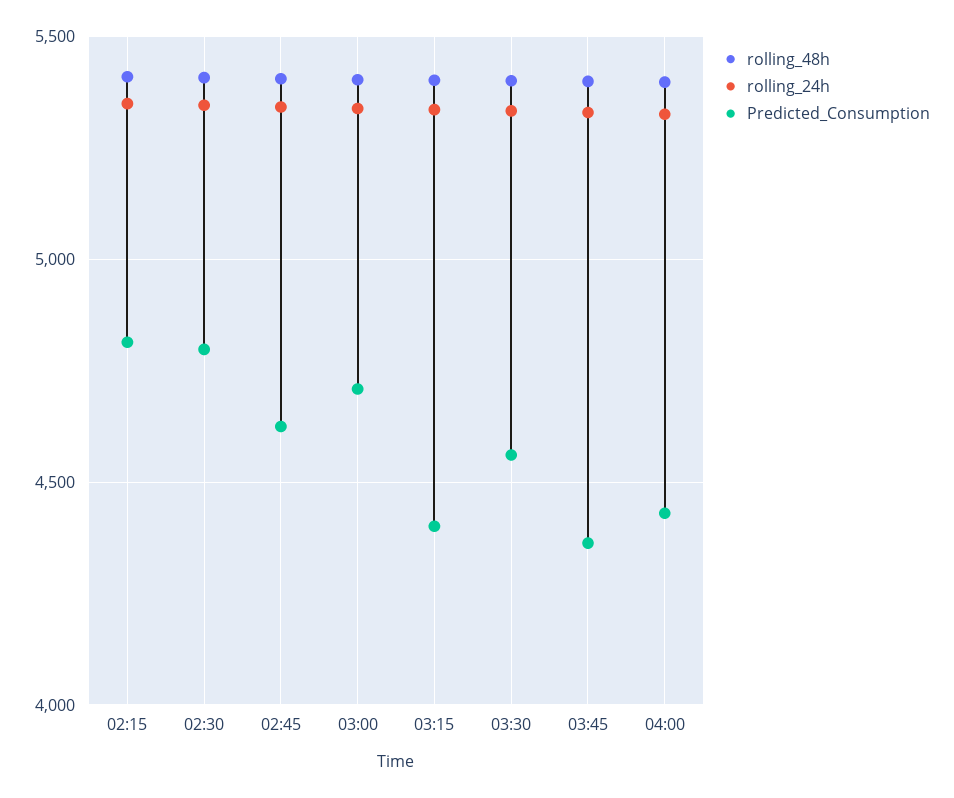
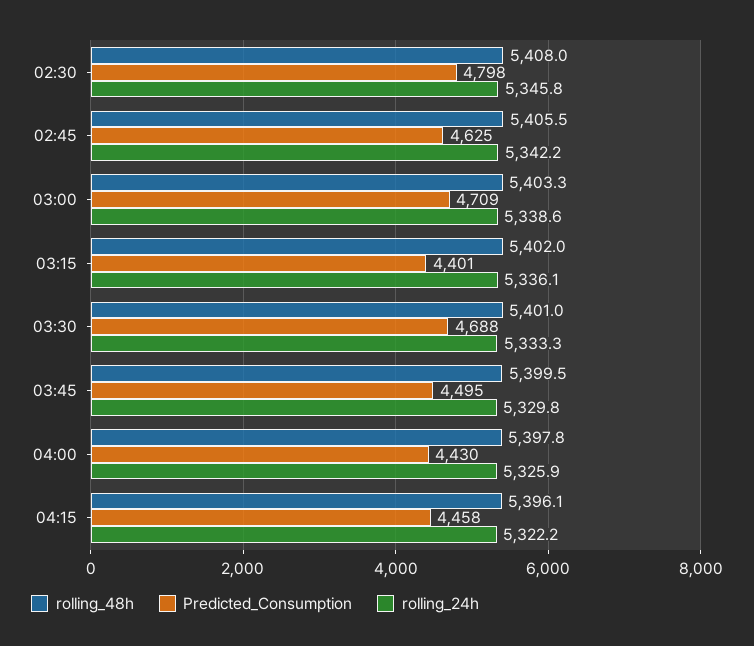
rolling_48h, 02:15: 5400 -> none
rolling_24h, 02:15: 5350 -> none
Predicted_Consumption, 02:15: 4800 -> none
Predicted_Consumption, 03:30: 4550 -> 4688
Predicted_Consumption, 03:45: 4350 -> 4495
rolling_48h, 04:15: none -> 5396.1
Predicted_Consumption, 04:15: none -> 4458
rolling_24h, 04:15: none -> 5322.2

